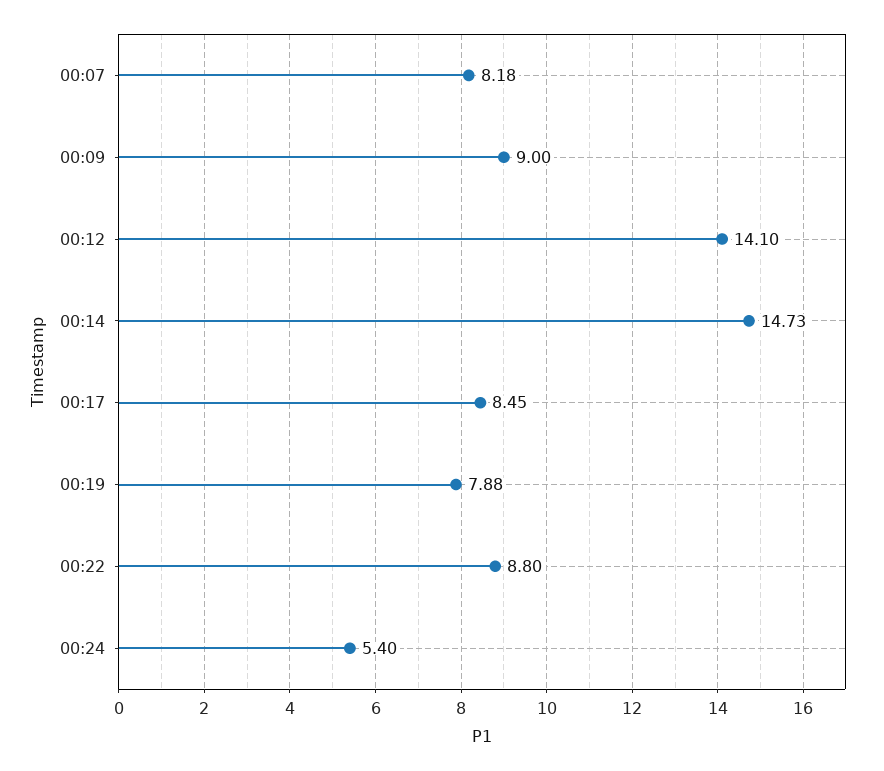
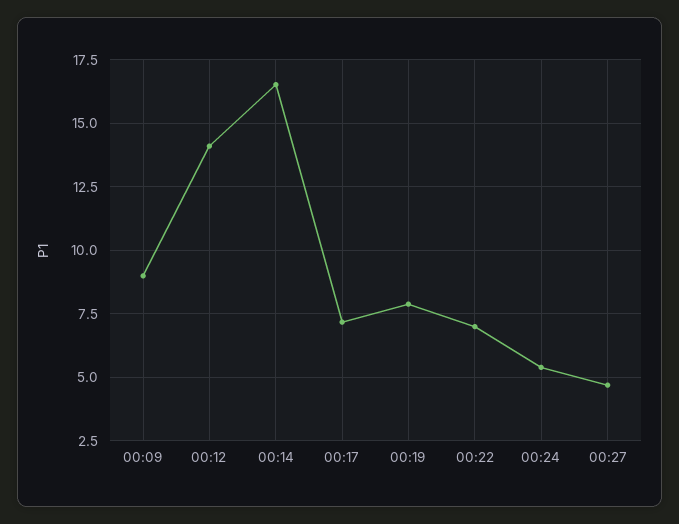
00:07: 8.18 -> none
00:14: 14.73 -> 16.5
00:17: 8.45 -> 7.25
00:22: 8.8 -> 7
00:27: none -> 4.75

